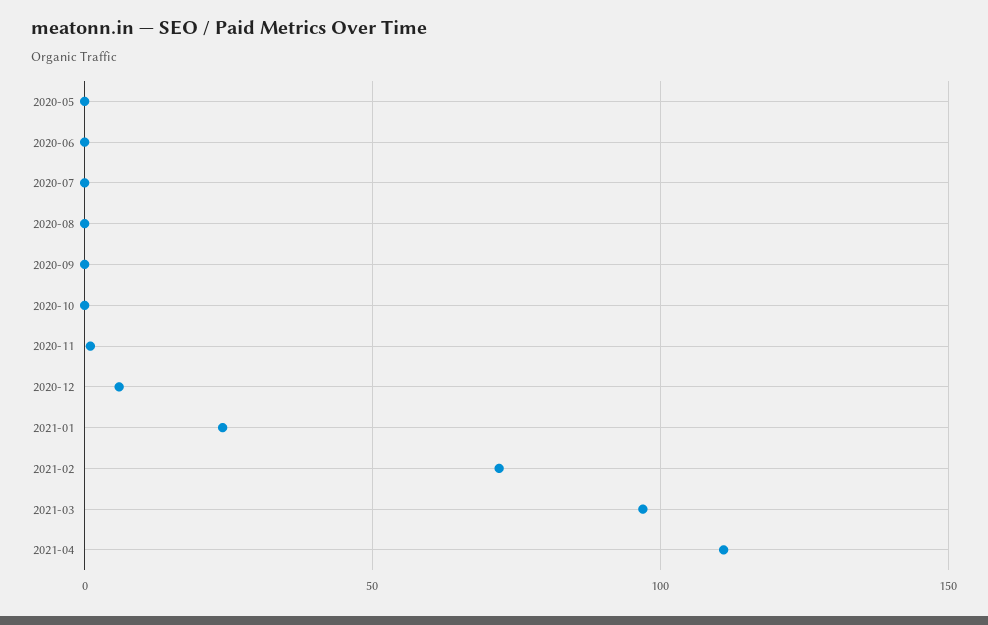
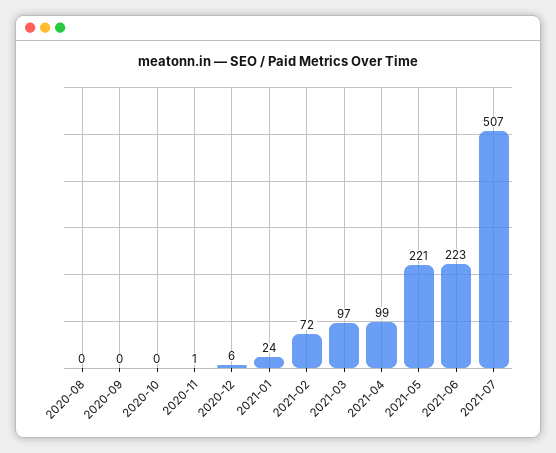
2020-05: 0 -> none
2020-06: 0 -> none
2020-07: 0 -> none
2021-04: 110 -> 99
2021-05: none -> 221
2021-06: none -> 223
2021-07: none -> 507

